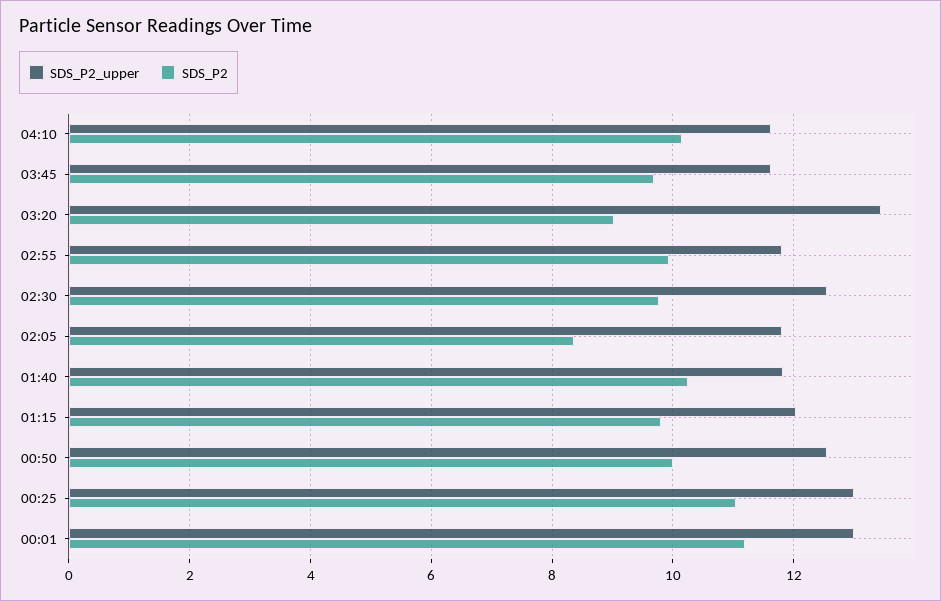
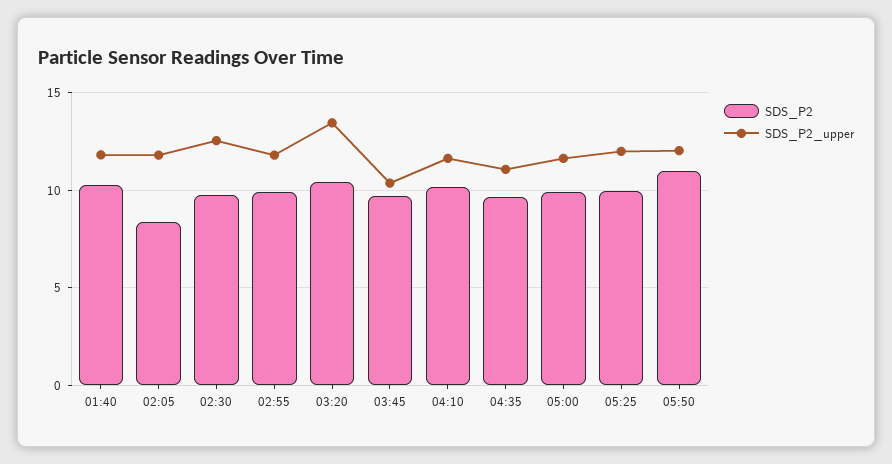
SDS_P2_upper, 03:45: 11.6 -> 10.5
SDS_P2, 03:20: 9 -> 10.5
SDS_P2_upper, 01:15: 12 -> none
SDS_P2, 01:15: 9.8 -> none
SDS_P2_upper, 00:50: 12.6 -> none
SDS_P2, 00:50: 10 -> none
SDS_P2_upper, 00:25: 13 -> none
SDS_P2, 00:25: 11 -> none
SDS_P2_upper, 00:01: 13 -> none
SDS_P2, 00:01: 11.2 -> none
SDS_P2, 04:35: none -> 9.5
SDS_P2_upper, 04:35: none -> 11
SDS_P2, 05:00: none -> 10
SDS_P2_upper, 05:00: none -> 11.5
SDS_P2, 05:25: none -> 10
SDS_P2_upper, 05:25: none -> 12
SDS_P2, 05:50: none -> 11
SDS_P2_upper, 05:50: none -> 12

